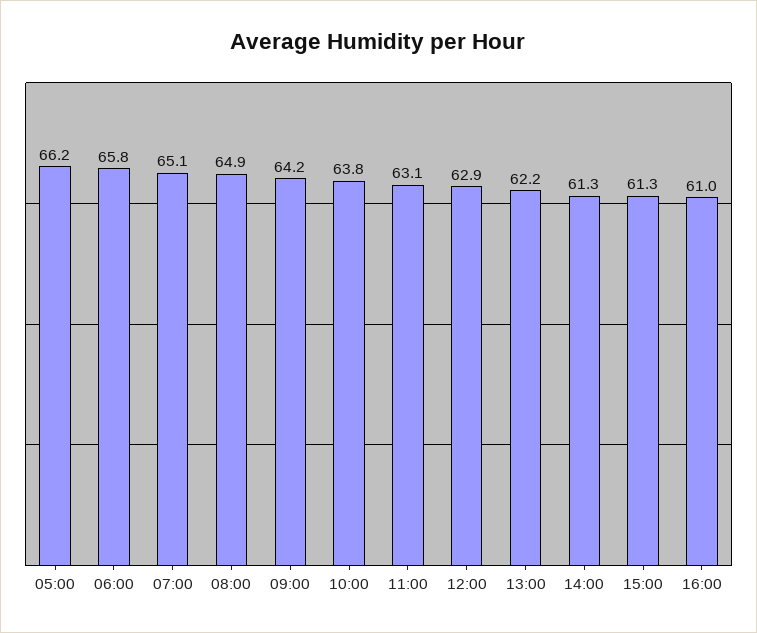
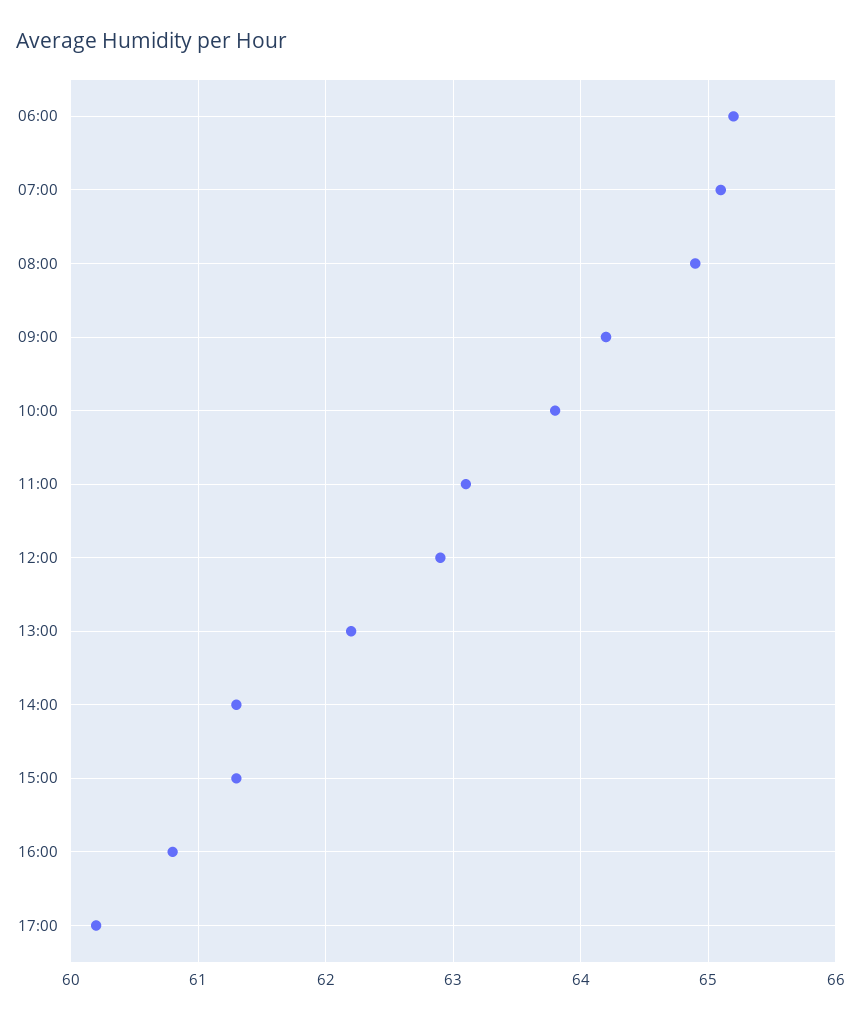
05:00: 66.2 -> none
06:00: 65.8 -> 65.2
16:00: 61 -> 60.8
17:00: none -> 60.2

